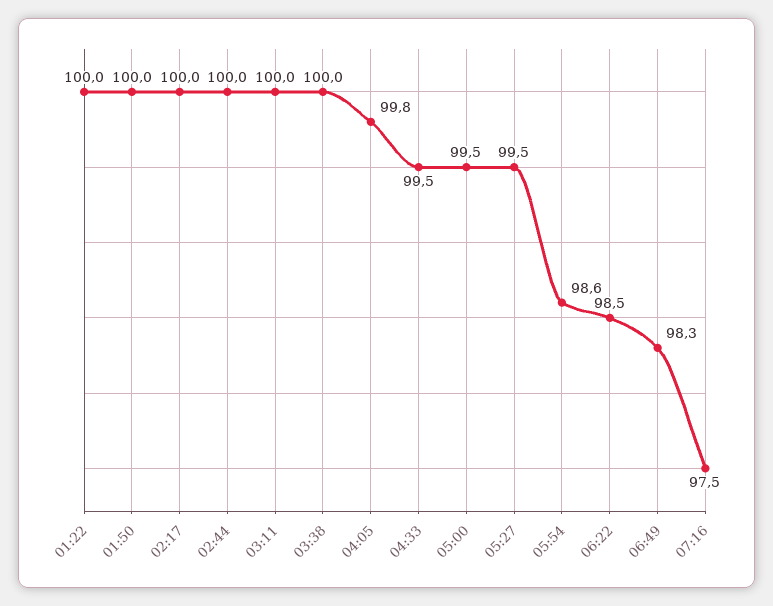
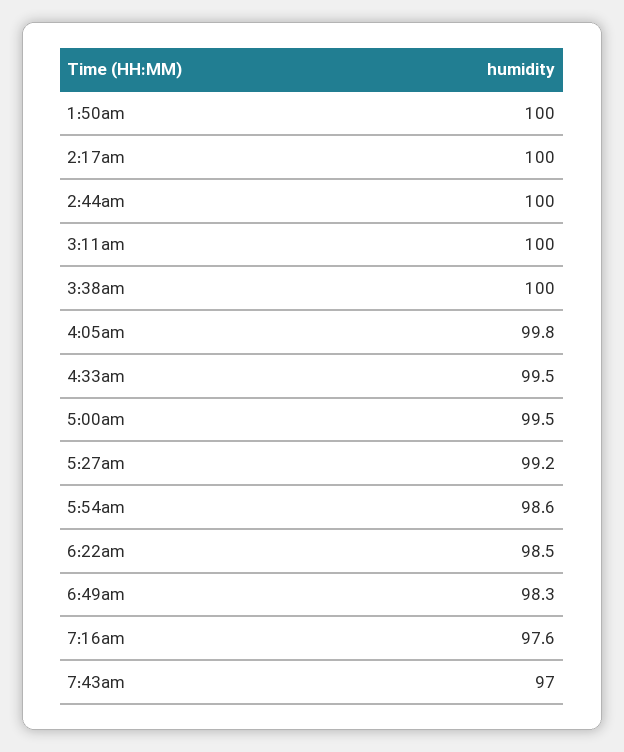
01:22: 100 -> none
05:27: 99.5 -> 99.2
07:16: 97.5 -> 97.6
7:43am: none -> 97

